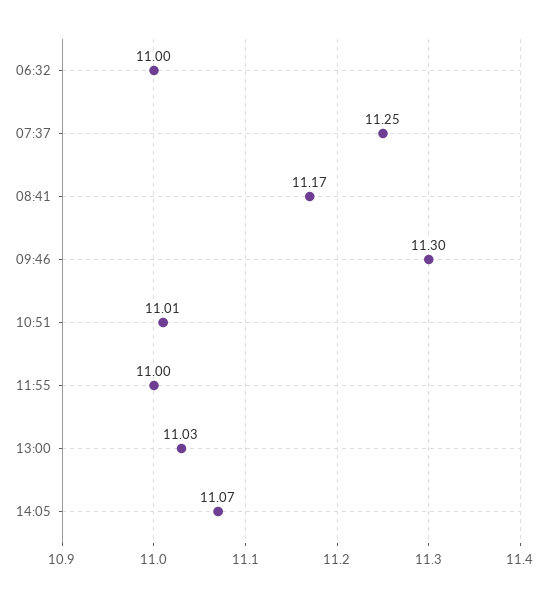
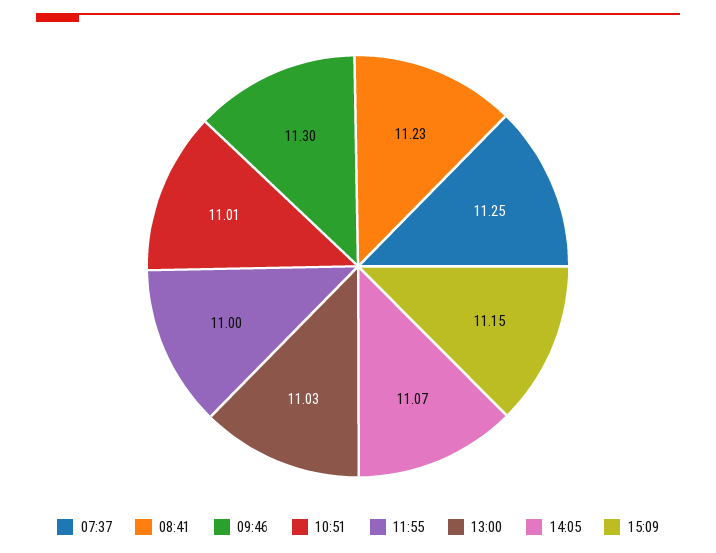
06:32: 11 -> none
08:41: 11.17 -> 11.23
15:09: none -> 11.15

